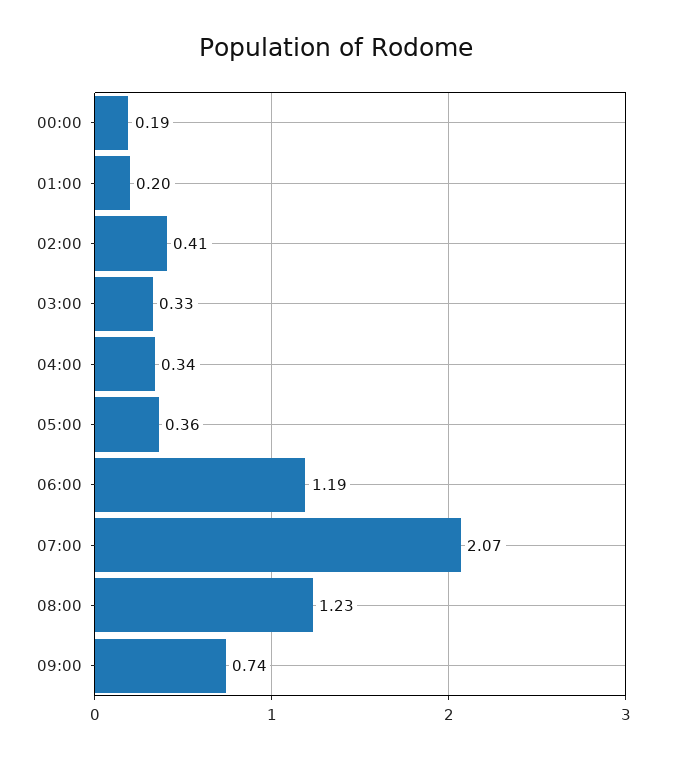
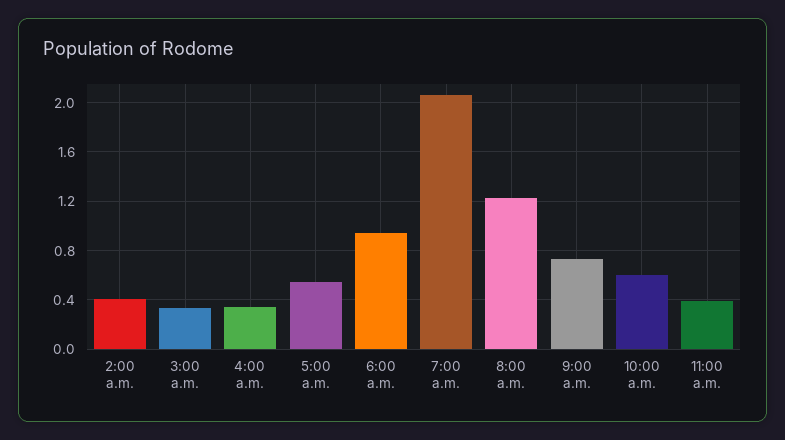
00:00: 0.19 -> none
01:00: 0.2 -> none
05:00: 0.36 -> 0.55
06:00: 1.19 -> 0.95
10:00 a.m.: none -> 0.6
11:00 a.m.: none -> 0.4

